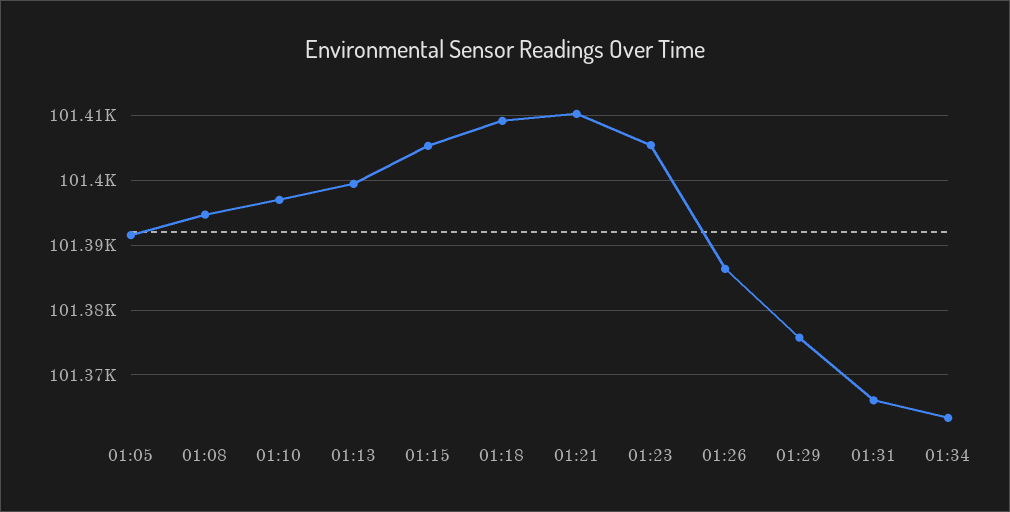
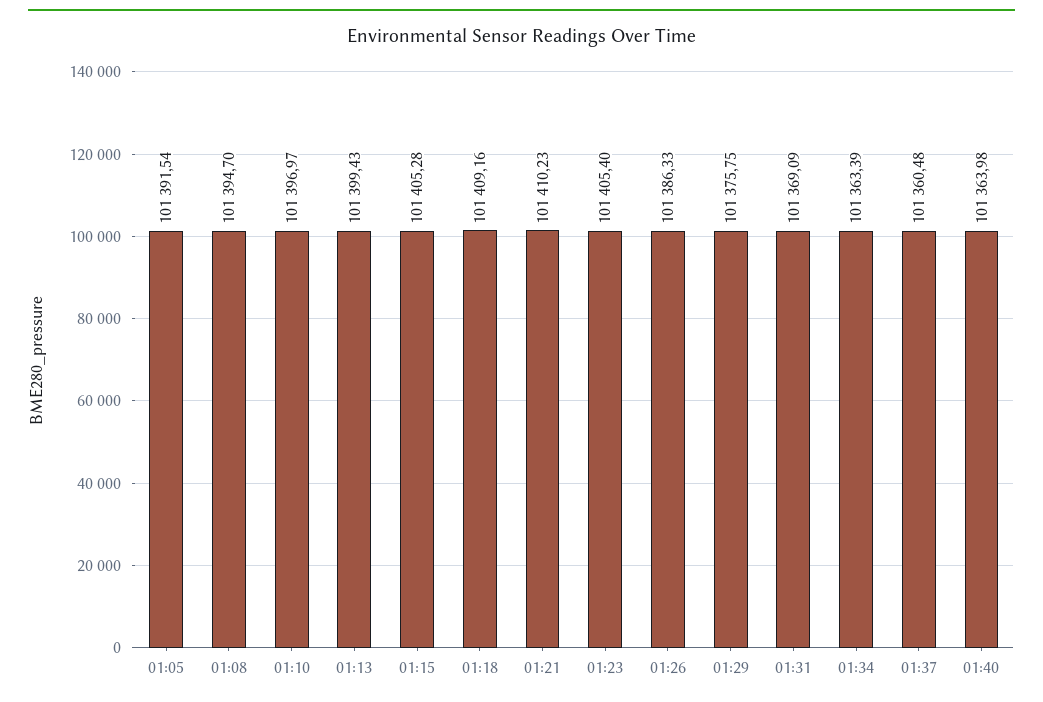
01:31: 101366 -> 101369.09
01:37: none -> 101360.48
01:40: none -> 101363.98

